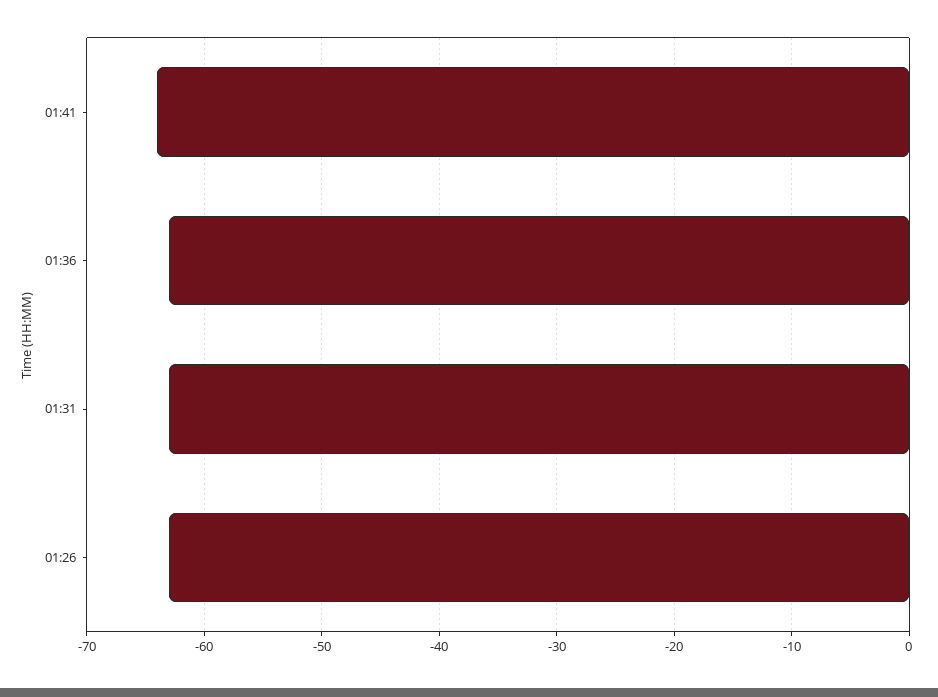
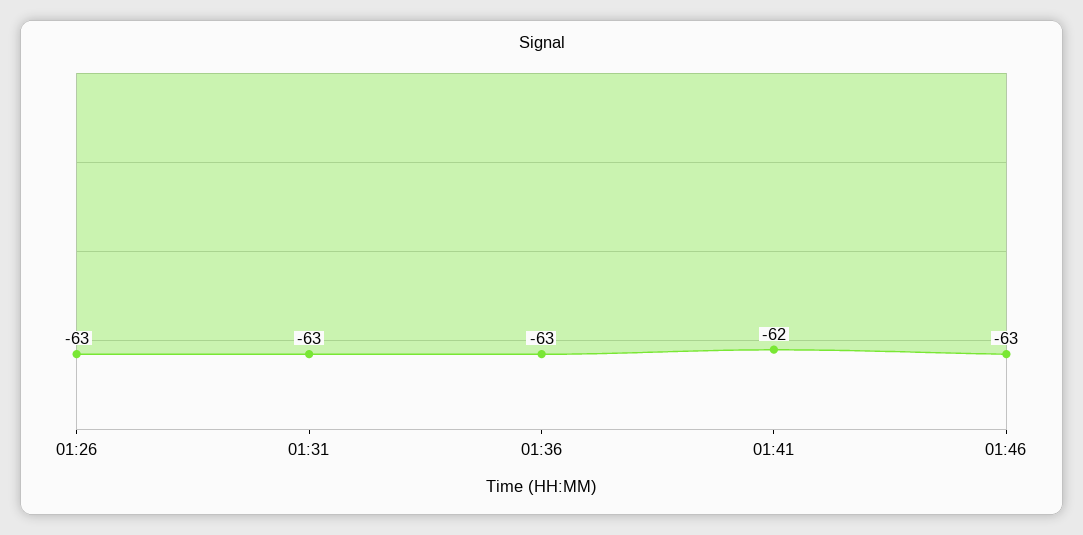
01:41: -64 -> -62
01:46: none -> -63

